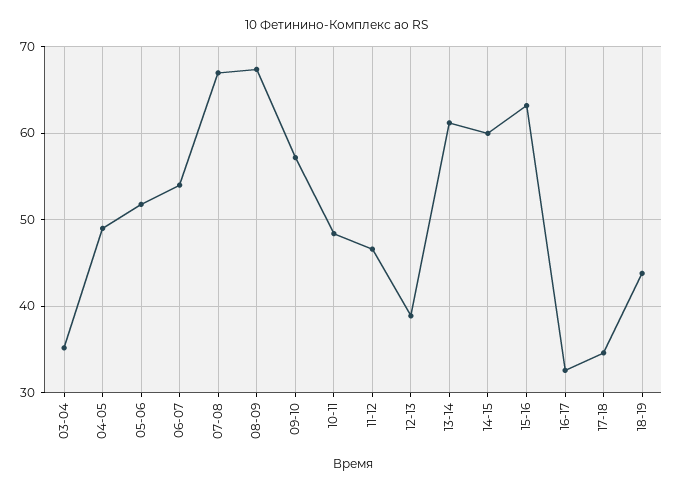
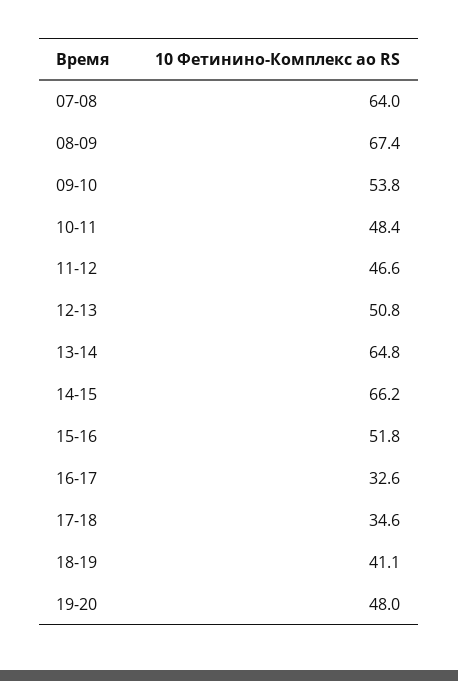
03-04: 35 -> none
04-05: 49 -> none
05-06: 52 -> none
06-07: 54 -> none
07-08: 67 -> 64
09-10: 57 -> 53.8
12-13: 39 -> 50.8
13-14: 61 -> 64.8
14-15: 60 -> 66.2
15-16: 63 -> 51.8
18-19: 44 -> 41.1
19-20: none -> 48

